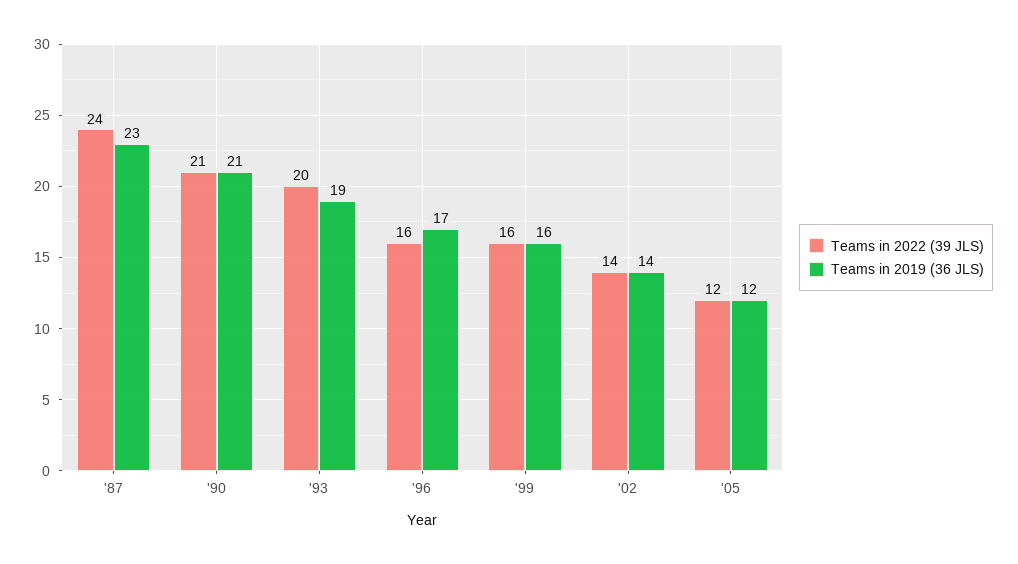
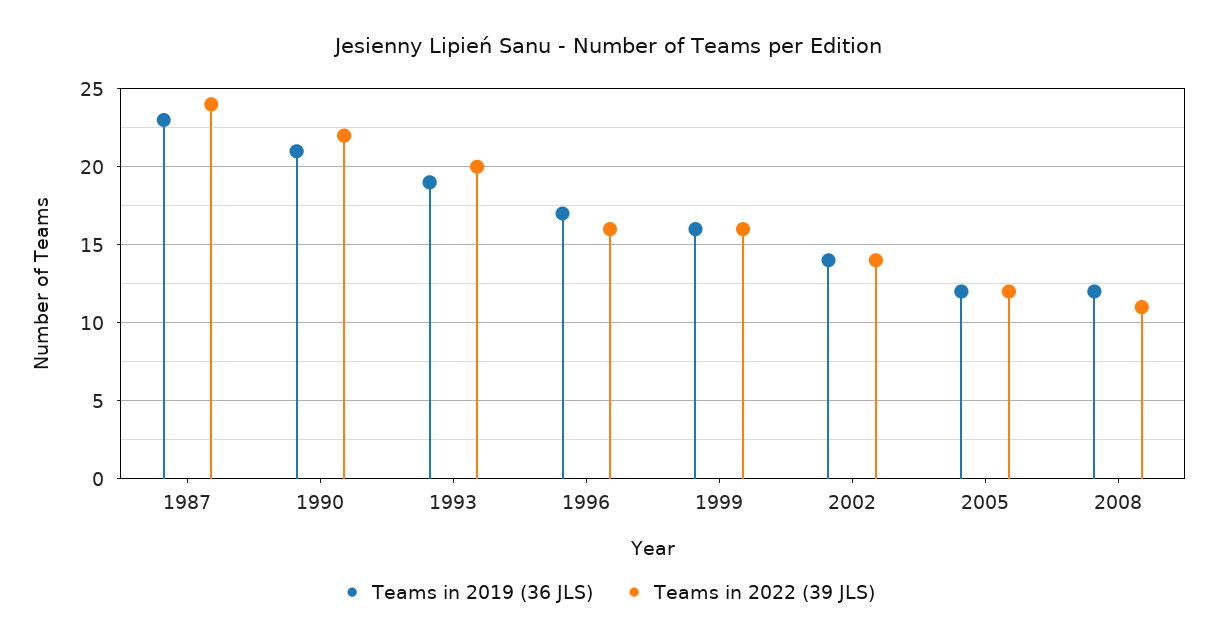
Teams in 2022 (39 JLS), '90: 21 -> 22
Teams in 2019 (36 JLS), 2008: none -> 12
Teams in 2022 (39 JLS), 2008: none -> 11

